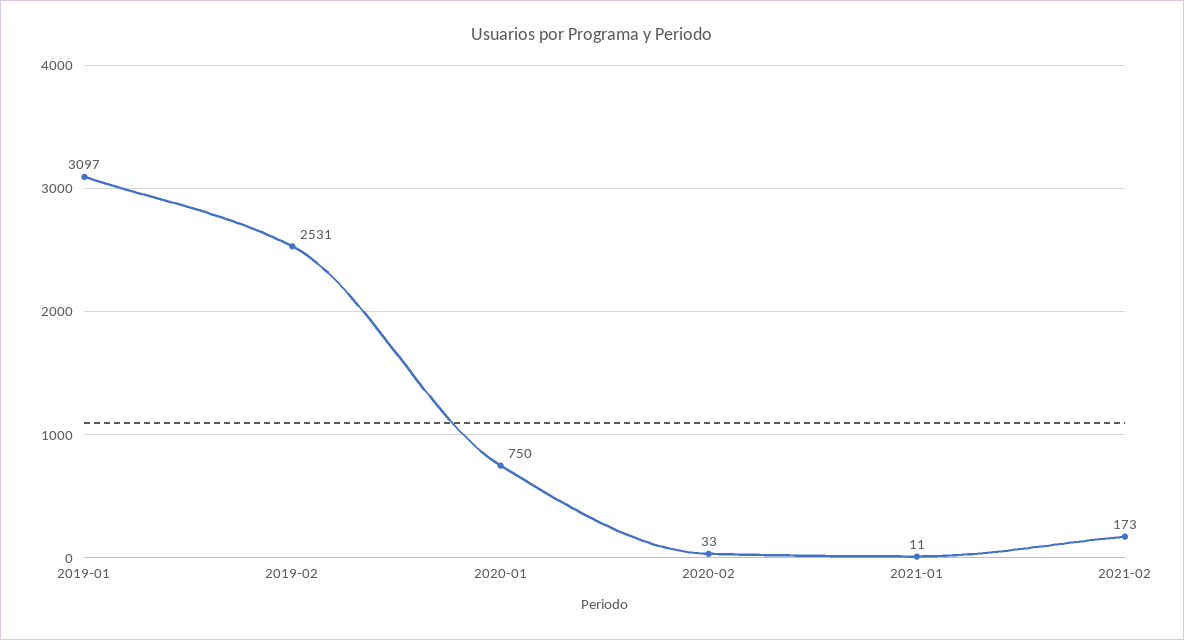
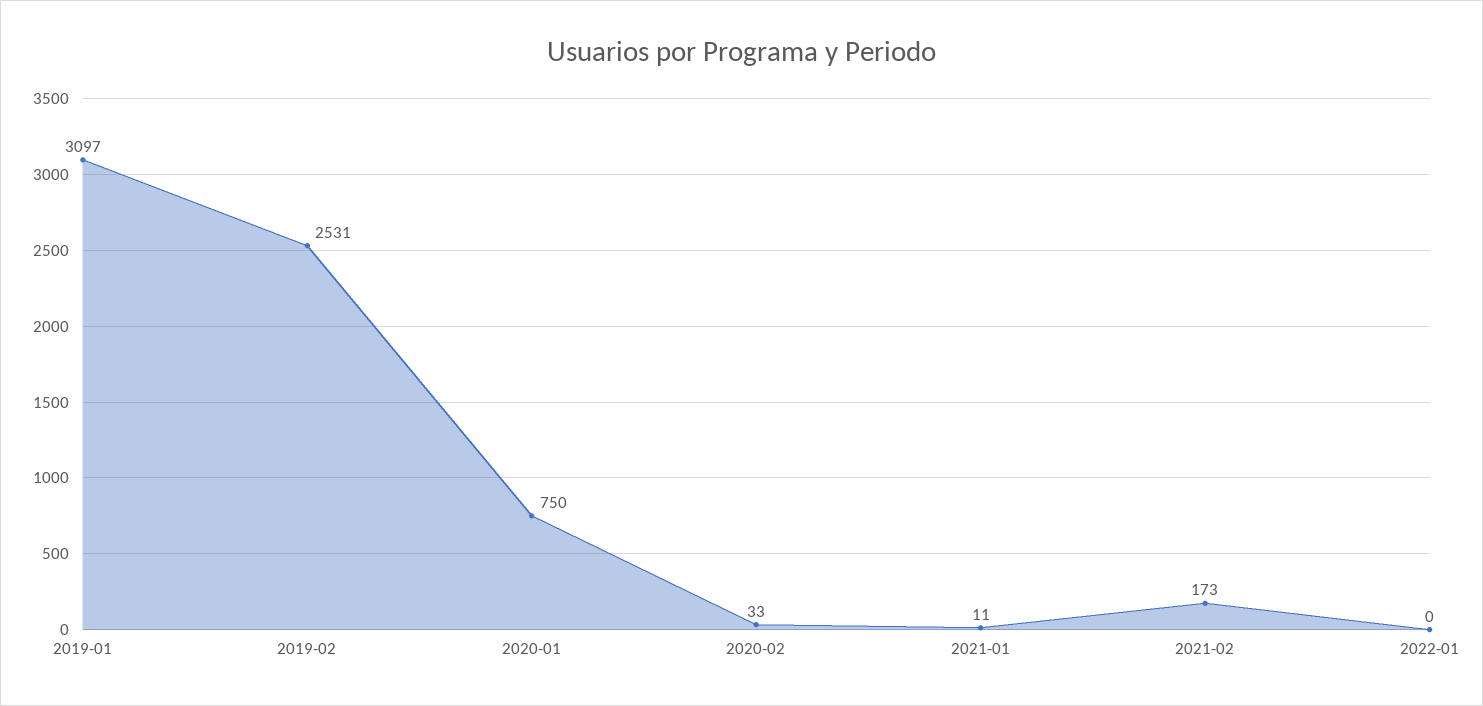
2022-01: none -> 0

